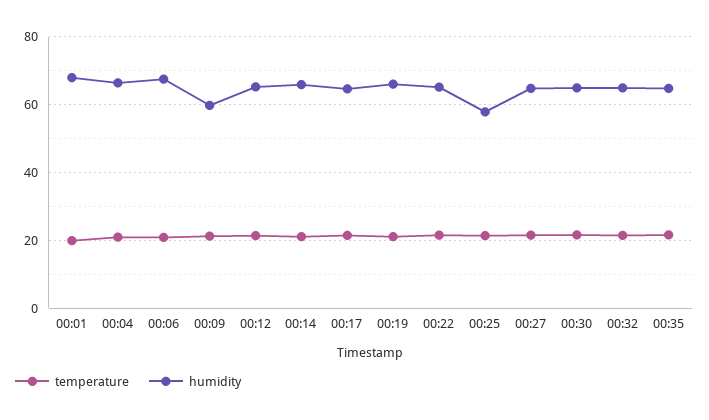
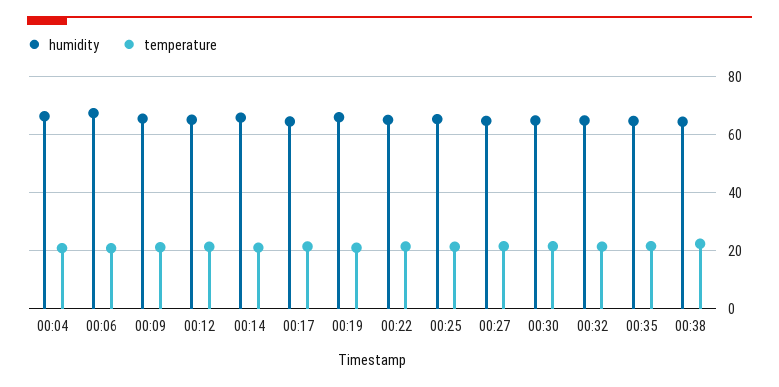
temperature, 00:01: 20 -> none
humidity, 00:01: 68 -> none
humidity, 00:09: 60 -> 65
humidity, 00:25: 58 -> 65
humidity, 00:38: none -> 65
temperature, 00:38: none -> 22.5

